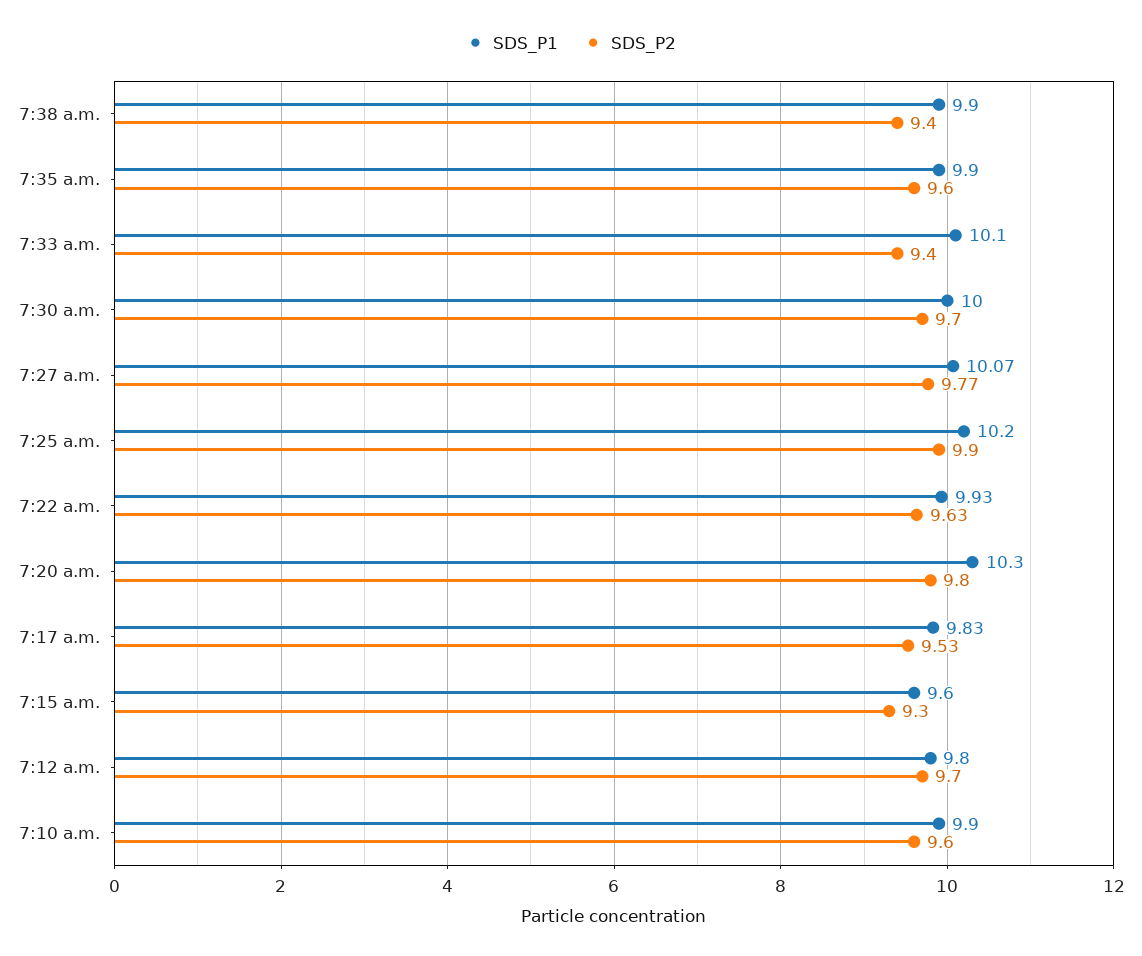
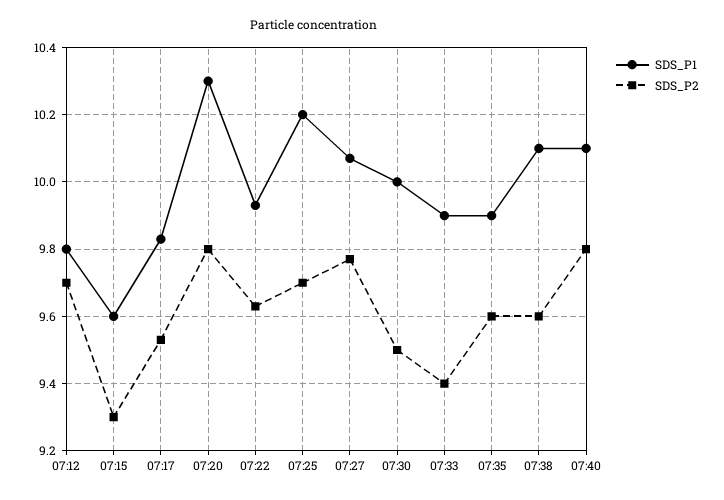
SDS_P1, 7:38 a.m.: 9.9 -> 10.1
SDS_P2, 7:38 a.m.: 9.4 -> 9.6
SDS_P1, 7:33 a.m.: 10.1 -> 9.9
SDS_P2, 7:30 a.m.: 9.7 -> 9.5
SDS_P2, 7:25 a.m.: 9.9 -> 9.7
SDS_P1, 7:10 a.m.: 9.9 -> none
SDS_P2, 7:10 a.m.: 9.6 -> none
SDS_P1, 07:40: none -> 10.1
SDS_P2, 07:40: none -> 9.8

